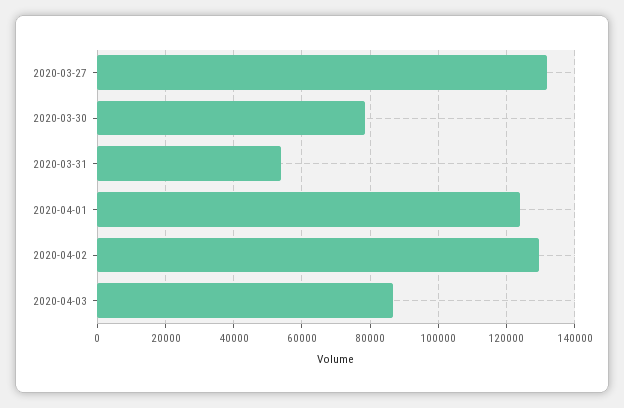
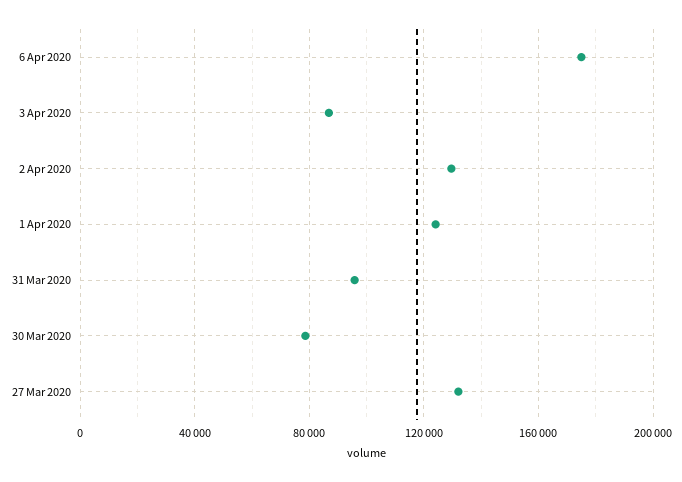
2020-03-31: 54000 -> 95000
6 Apr 2020: none -> 175000

